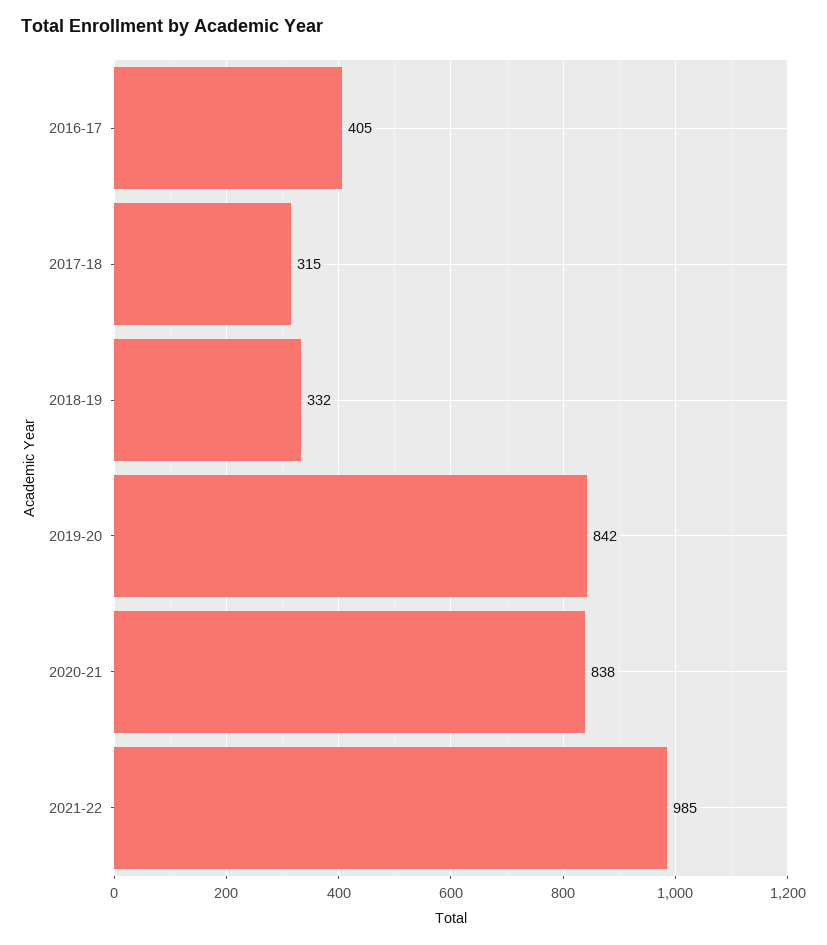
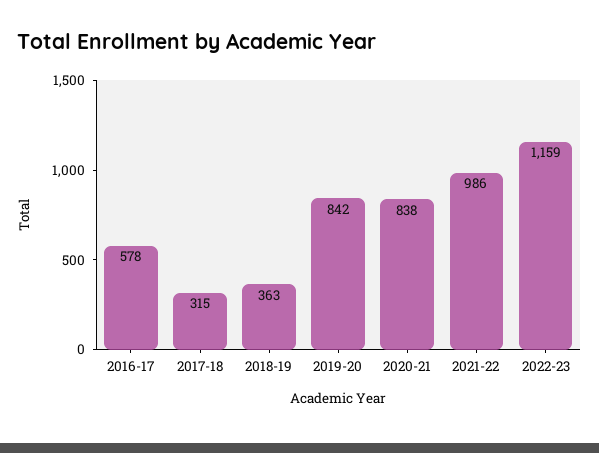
2016-17: 405 -> 578
2018-19: 332 -> 363
2021-22: 985 -> 986
2022-23: none -> 1159

